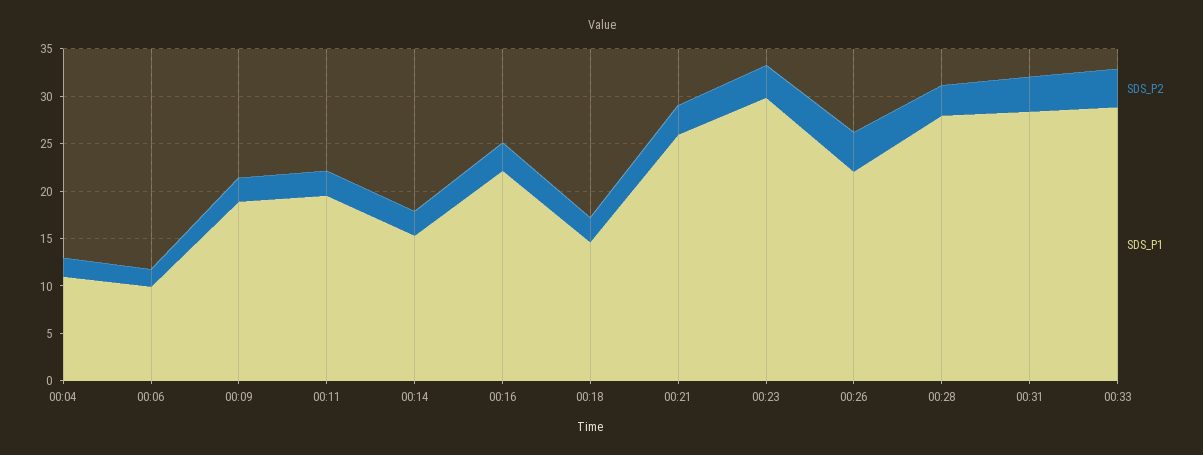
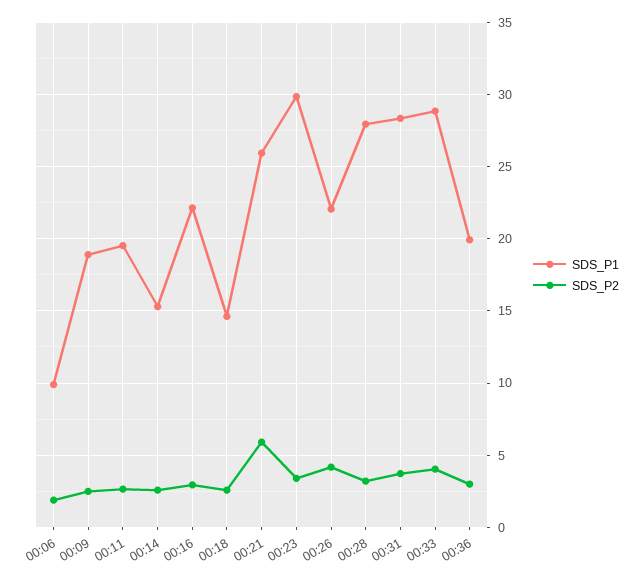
SDS_P2, 00:04: 2 -> none
SDS_P1, 00:04: 11 -> none
SDS_P2, 00:21: 3 -> 6
SDS_P1, 00:36: none -> 20
SDS_P2, 00:36: none -> 3

